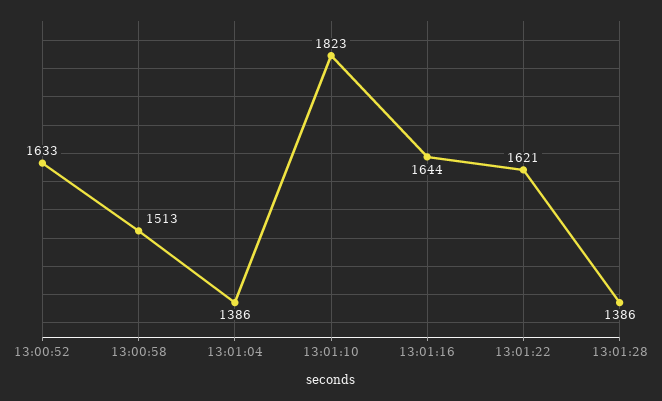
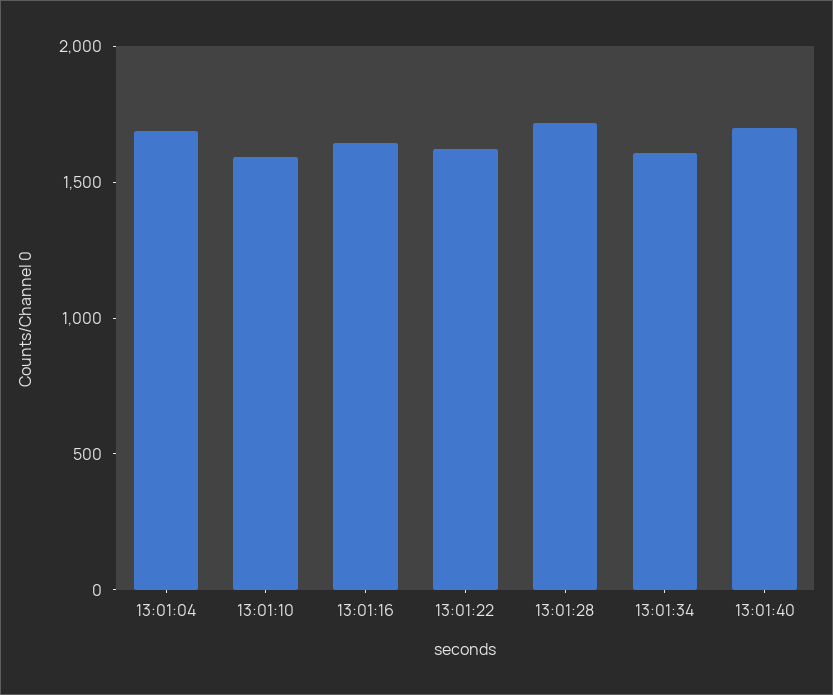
13:00:52: 1633 -> none
13:00:58: 1513 -> none
13:01:04: 1386 -> 1700
13:01:10: 1823 -> 1600
13:01:28: 1386 -> 1700
13:01:34: none -> 1600
13:01:40: none -> 1700

